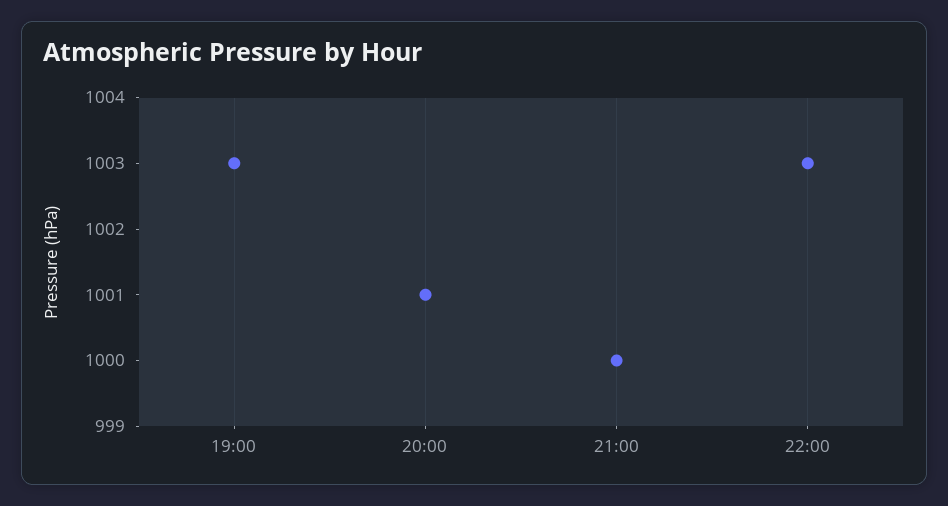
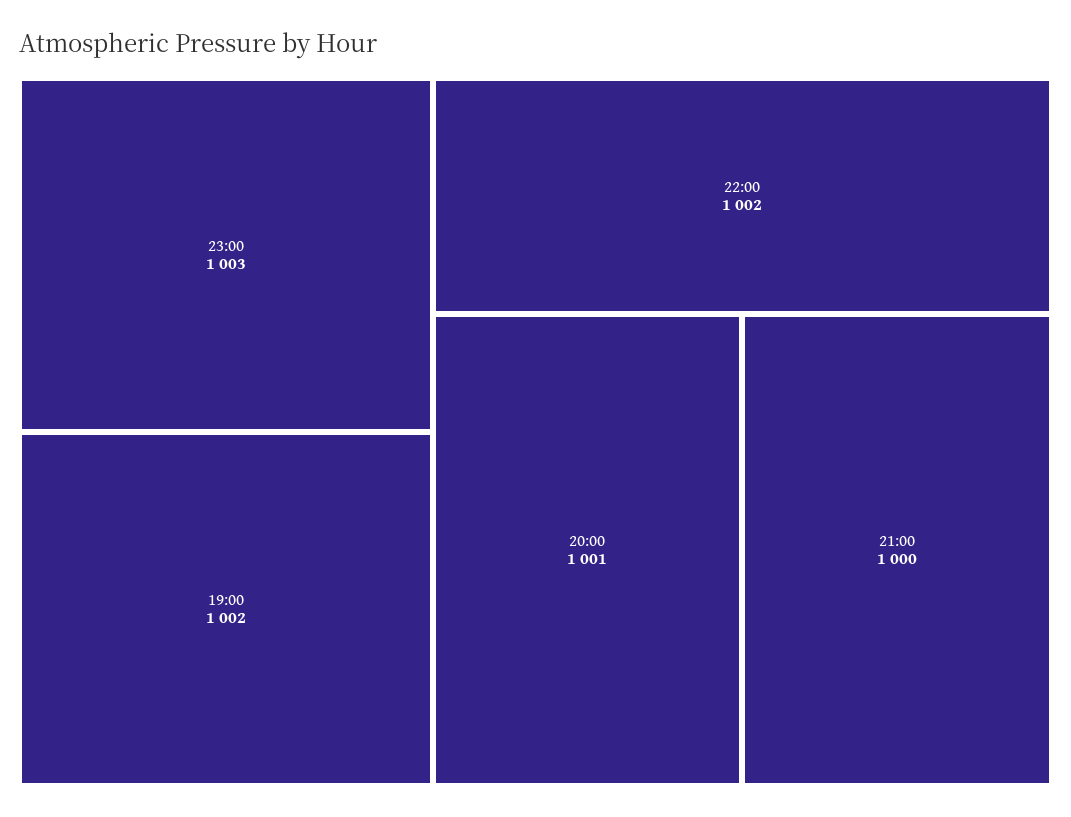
19:00: 1003 -> 1002
22:00: 1003 -> 1002
23:00: none -> 1003

